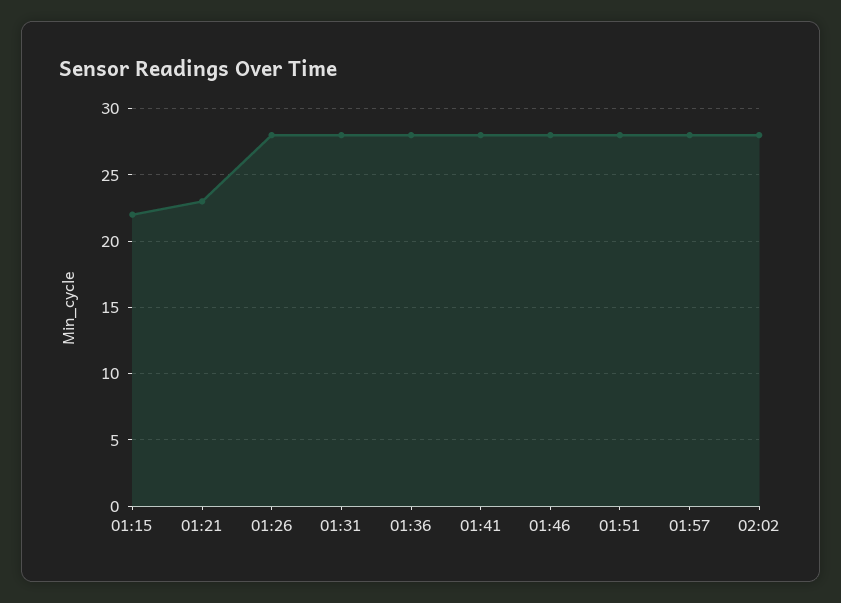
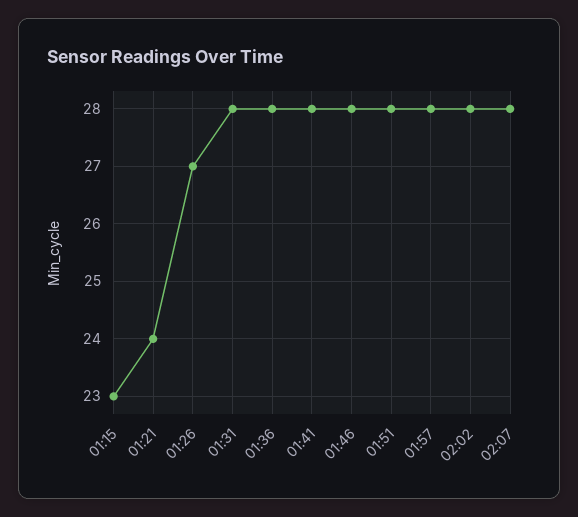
01:15: 22 -> 23
01:21: 23 -> 24
01:26: 28 -> 27
02:07: none -> 28

